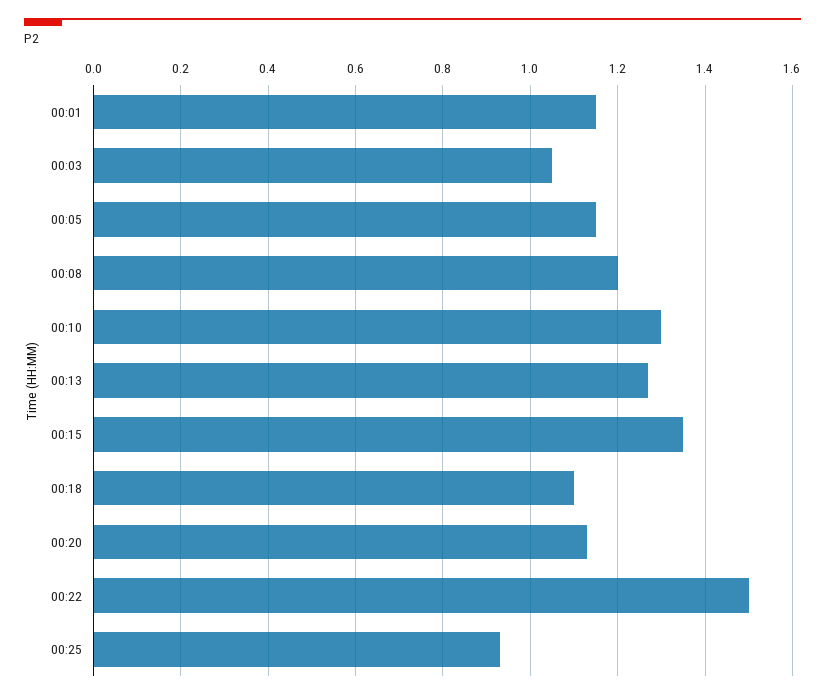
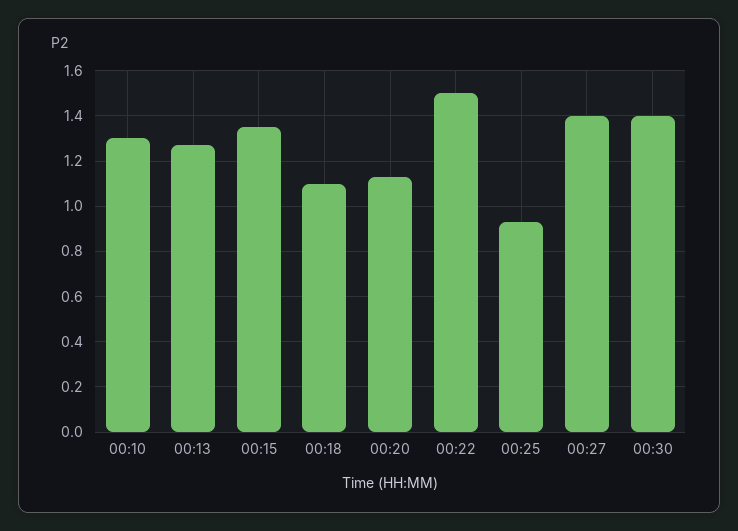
00:01: 1.15 -> none
00:03: 1.05 -> none
00:05: 1.15 -> none
00:08: 1.2 -> none
00:27: none -> 1.4
00:30: none -> 1.4

